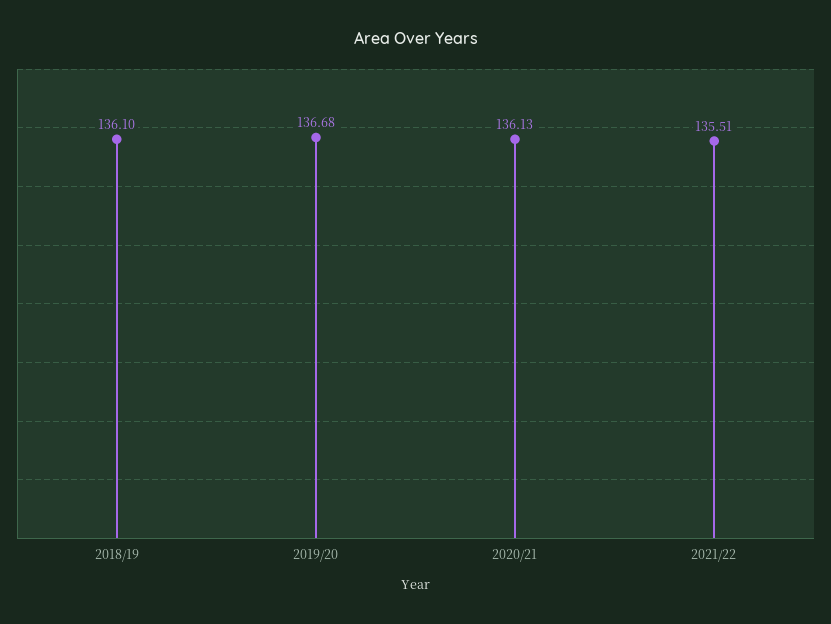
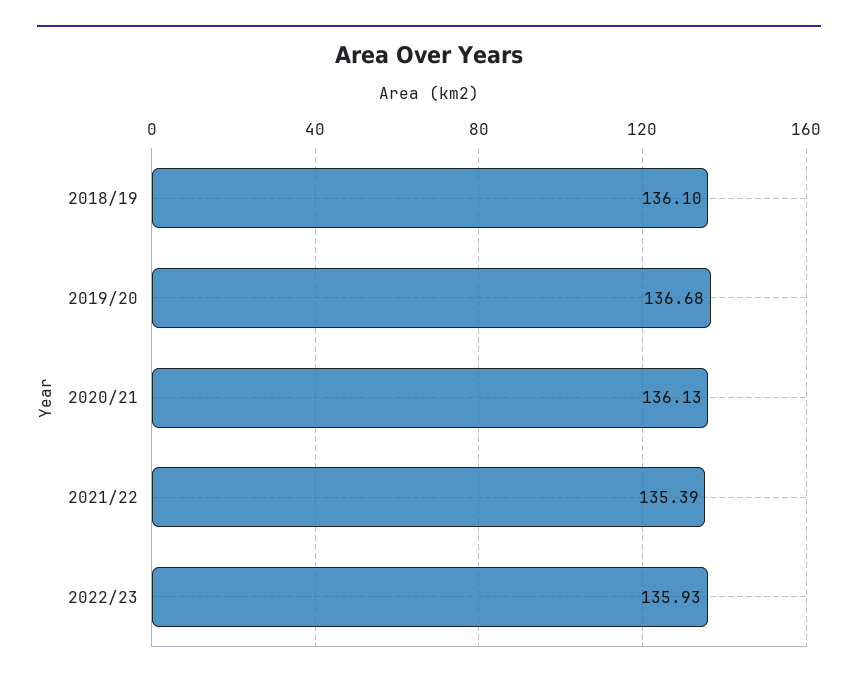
2021/22: 135.51 -> 135.39
2022/23: none -> 135.93

